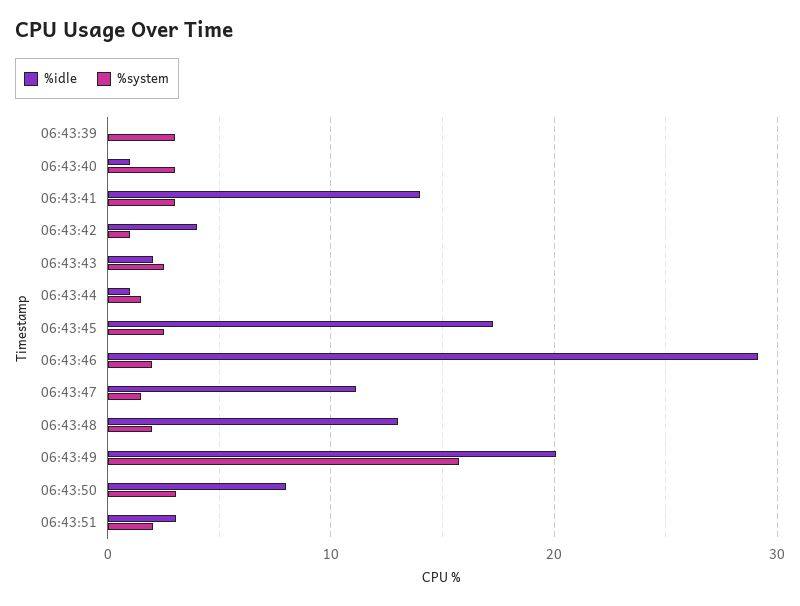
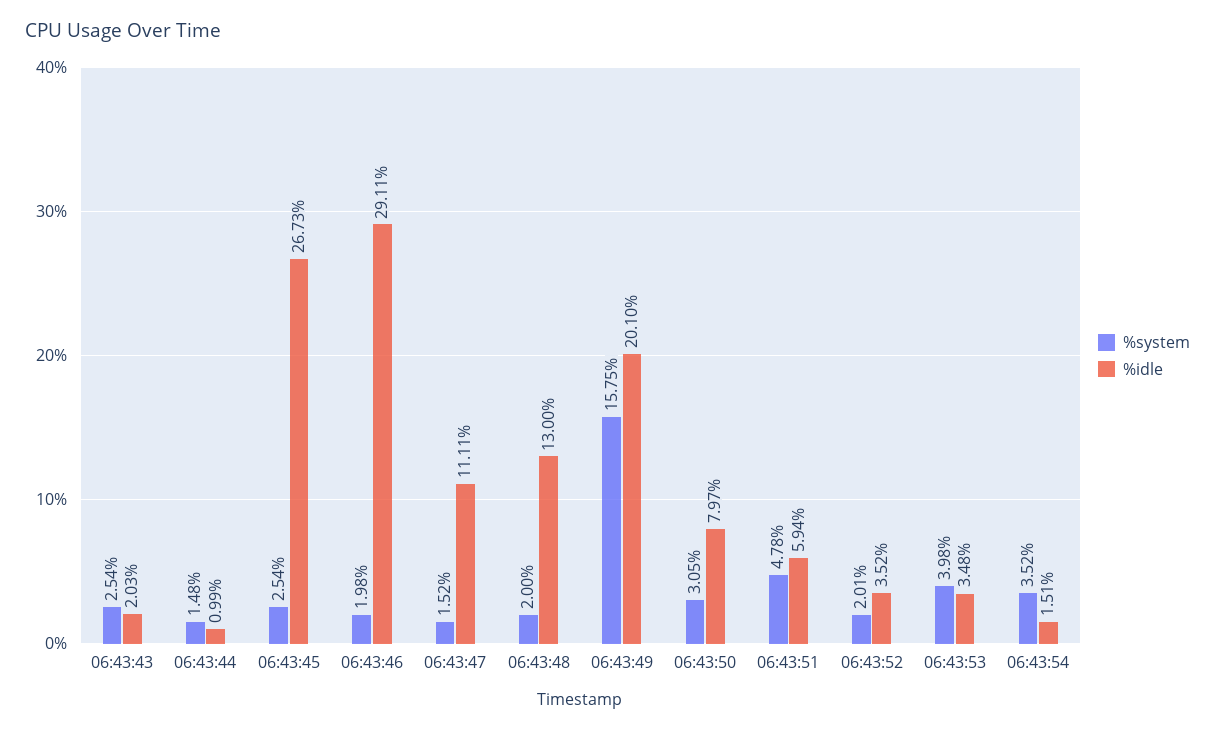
%idle, 06:43:39: 0 -> none
%system, 06:43:39: 3 -> none
%idle, 06:43:40: 1 -> none
%system, 06:43:40: 3 -> none
%idle, 06:43:41: 14 -> none
%system, 06:43:41: 3 -> none
%idle, 06:43:42: 4 -> none
%system, 06:43:42: 1 -> none
%idle, 06:43:45: 17 -> 26.73
%idle, 06:43:51: 3 -> 5.94
%system, 06:43:51: 2 -> 4.78
%system, 06:43:52: none -> 2.01
%idle, 06:43:52: none -> 3.52
%system, 06:43:53: none -> 3.98
%idle, 06:43:53: none -> 3.48
%system, 06:43:54: none -> 3.52
%idle, 06:43:54: none -> 1.51

